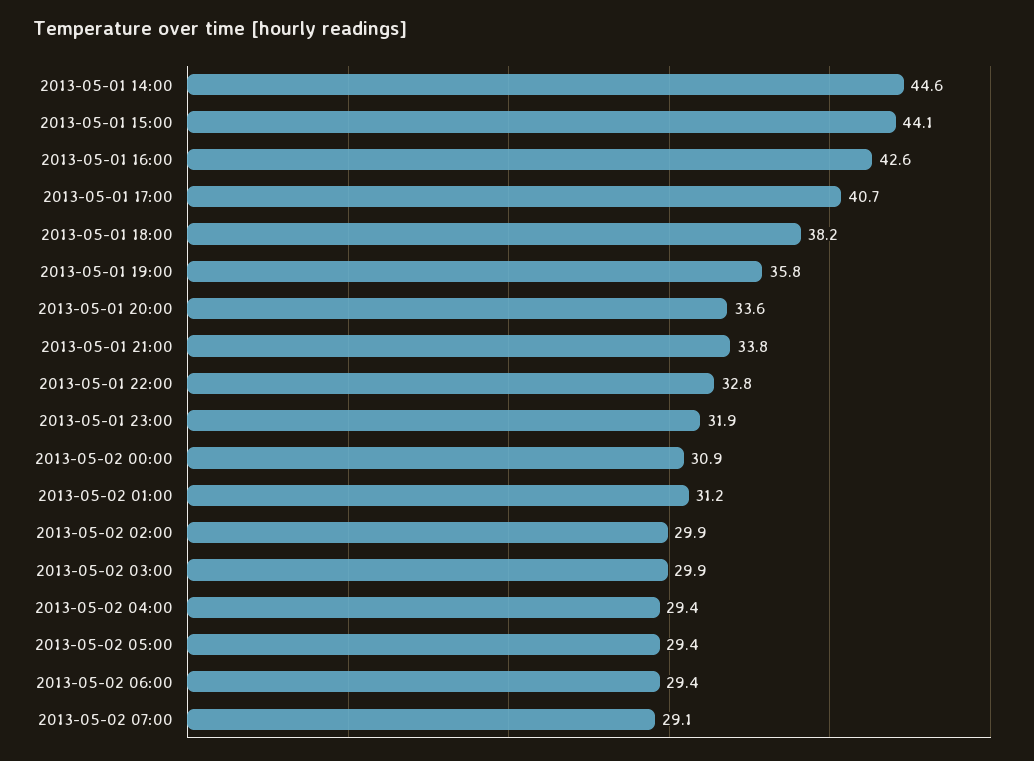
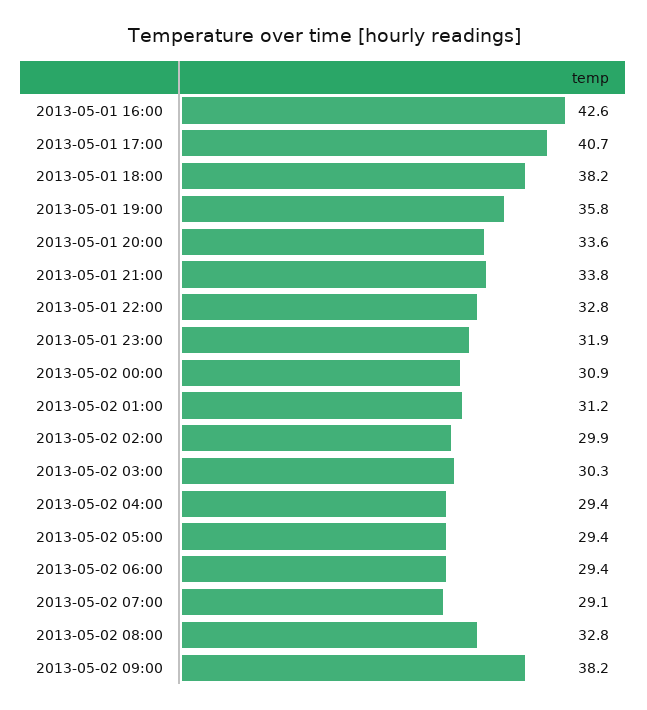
2013-05-01 14:00: 44.6 -> none
2013-05-01 15:00: 44.1 -> none
2013-05-02 03:00: 29.9 -> 30.3
2013-05-02 08:00: none -> 32.8
2013-05-02 09:00: none -> 38.2

